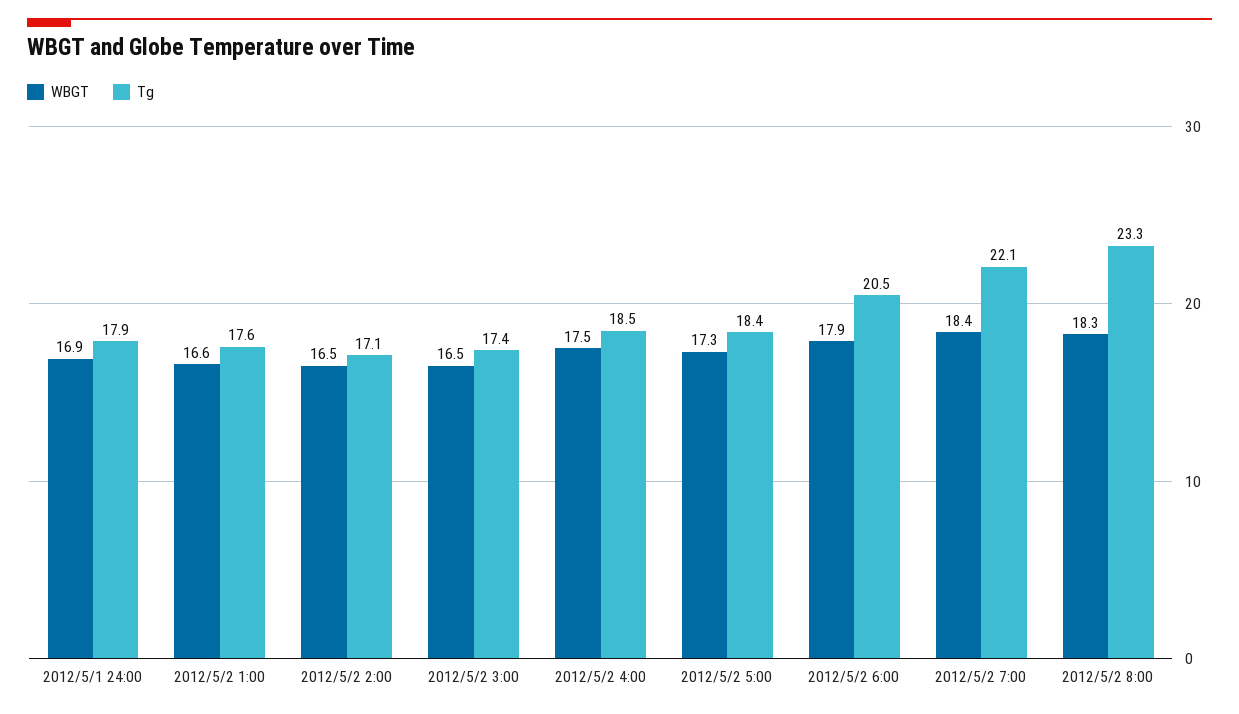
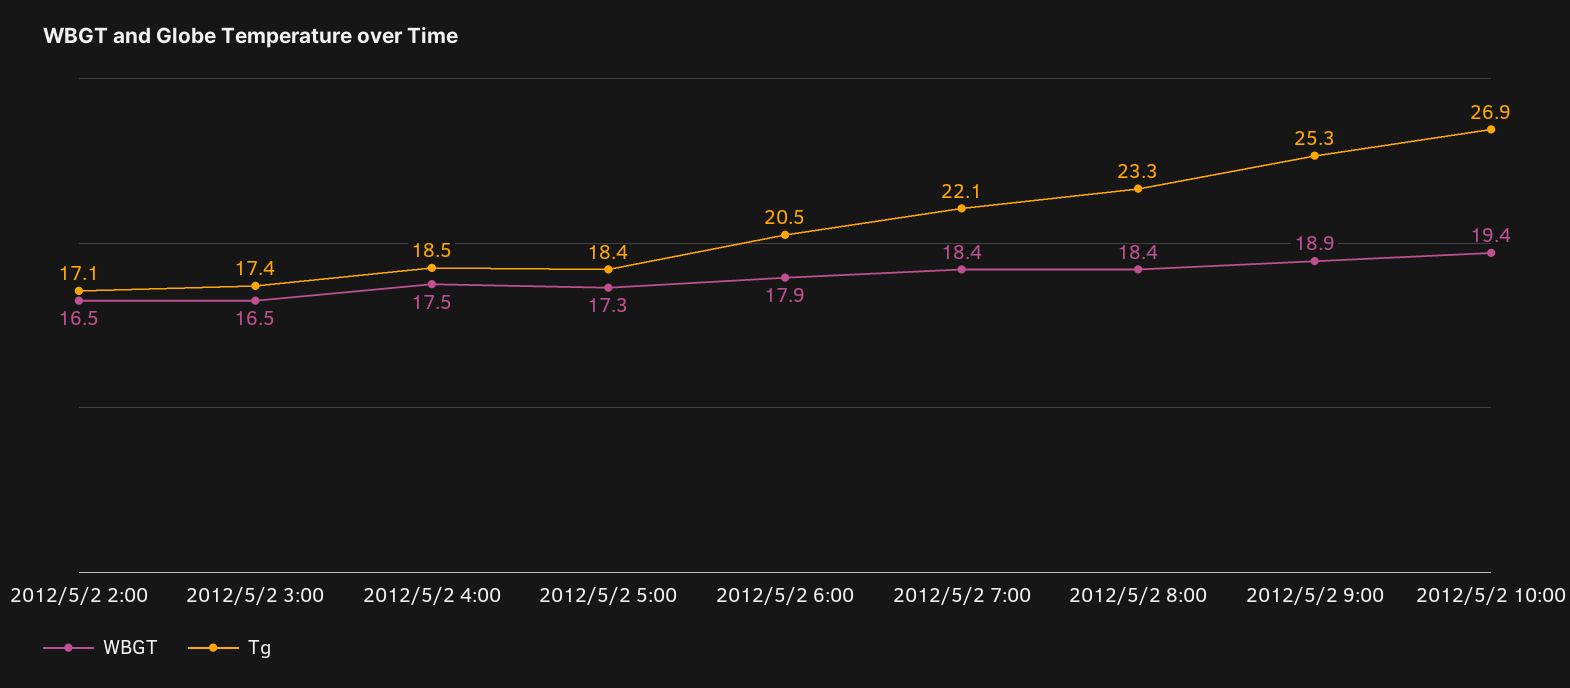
WBGT, 2012/5/1 24:00: 16.9 -> none
Tg, 2012/5/1 24:00: 17.9 -> none
WBGT, 2012/5/2 1:00: 16.6 -> none
Tg, 2012/5/2 1:00: 17.6 -> none
WBGT, 2012/5/2 8:00: 18.3 -> 18.4
WBGT, 2012/5/2 9:00: none -> 18.9
Tg, 2012/5/2 9:00: none -> 25.3
WBGT, 2012/5/2 10:00: none -> 19.4
Tg, 2012/5/2 10:00: none -> 26.9

